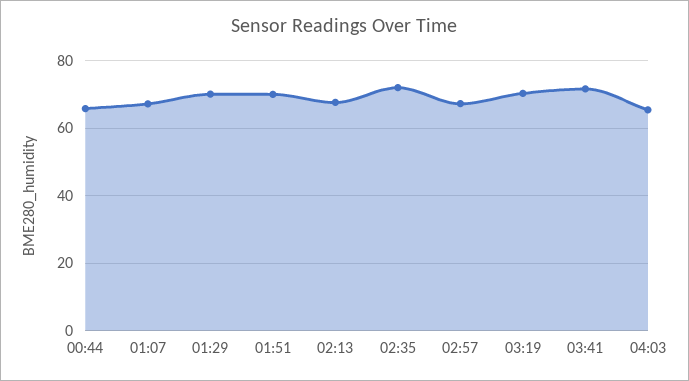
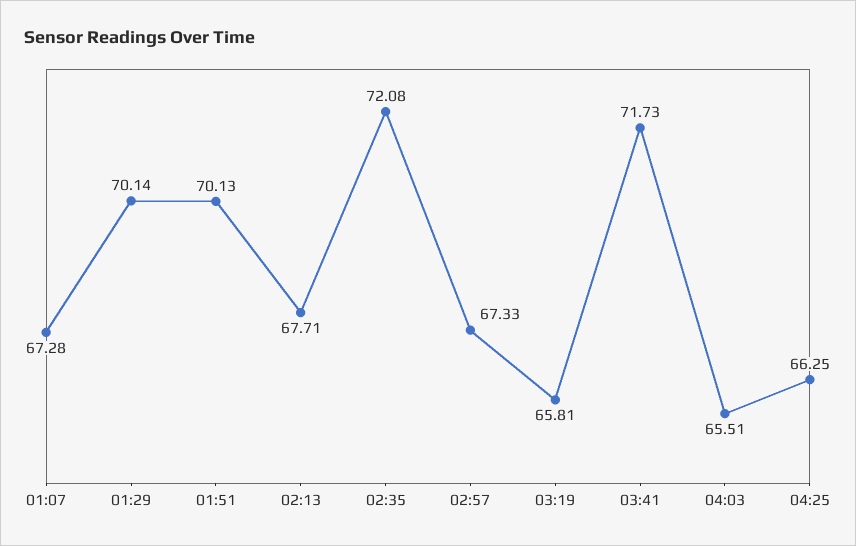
00:44: 66 -> none
03:19: 70 -> 65.81
04:25: none -> 66.25

